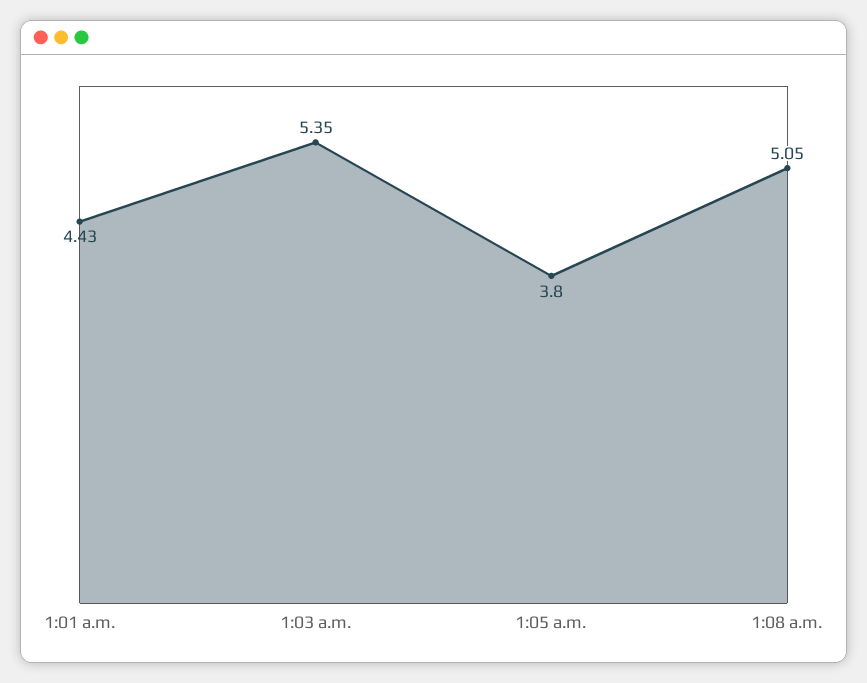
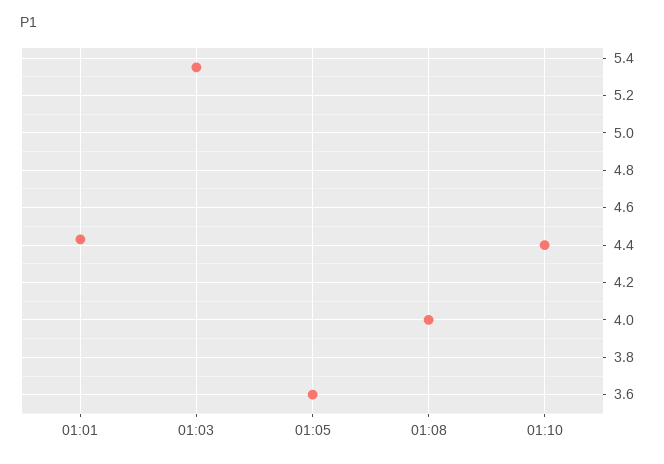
1:05 a.m.: 3.8 -> 3.6
1:08 a.m.: 5.05 -> 4
01:10: none -> 4.4

